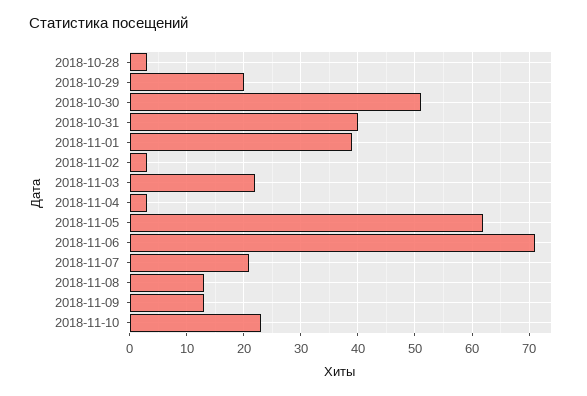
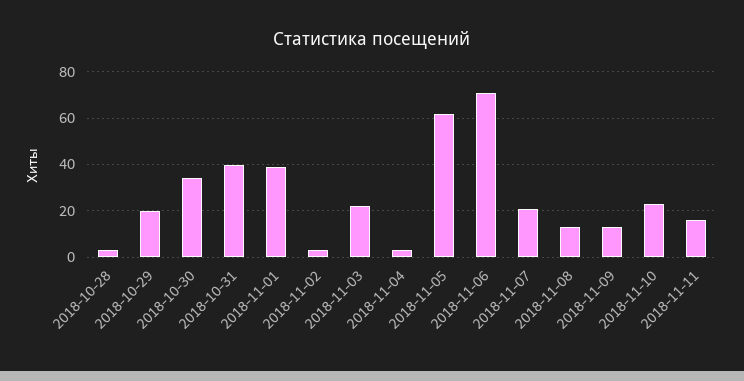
2018-10-30: 50 -> 35
2018-11-11: none -> 15

